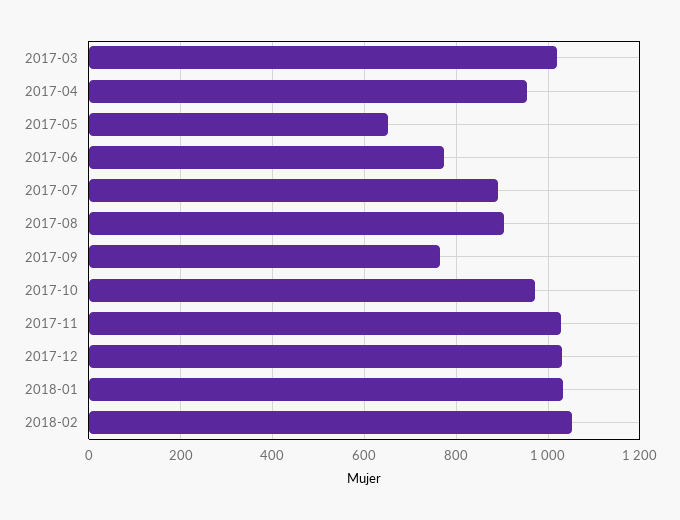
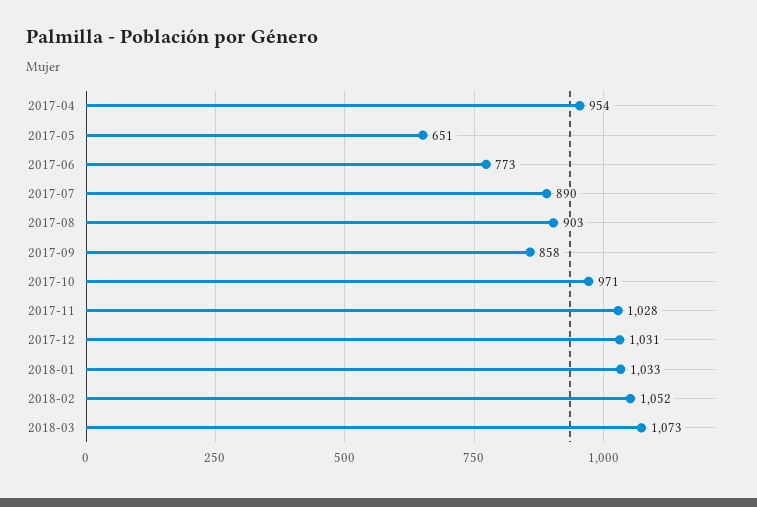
2017-03: 1020 -> none
2017-09: 760 -> 858
2018-03: none -> 1073

